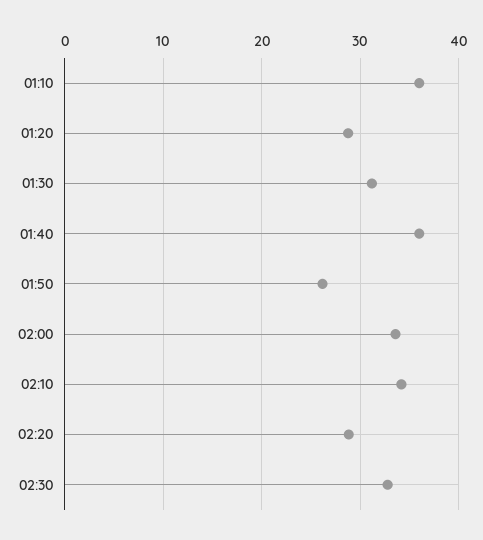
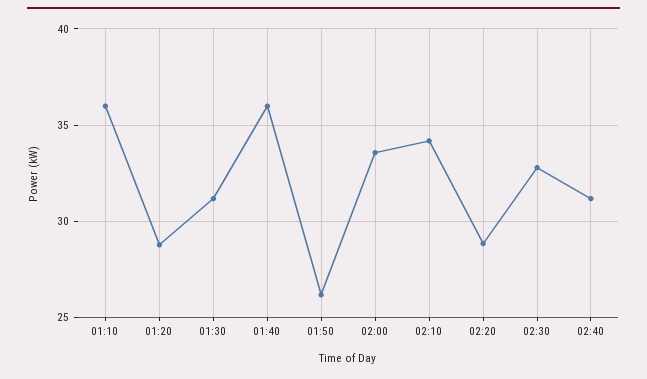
02:40: none -> 31

